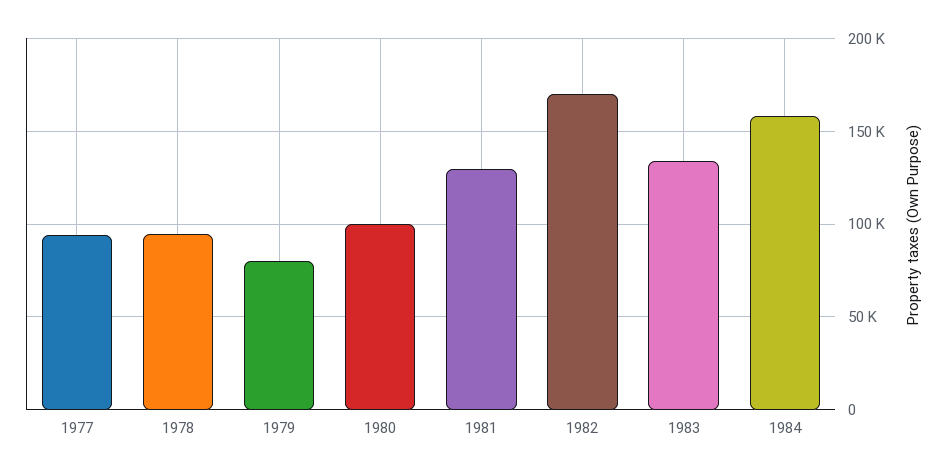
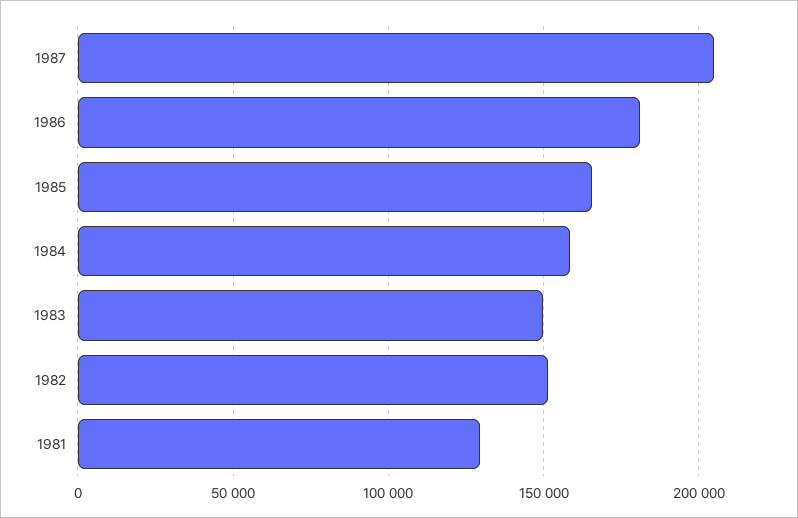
1977: 95000 -> none
1978: 95000 -> none
1979: 80000 -> none
1980: 100000 -> none
1982: 170000 -> 150000
1983: 135000 -> 150000
1987: none -> 205000
1986: none -> 180000
1985: none -> 165000

